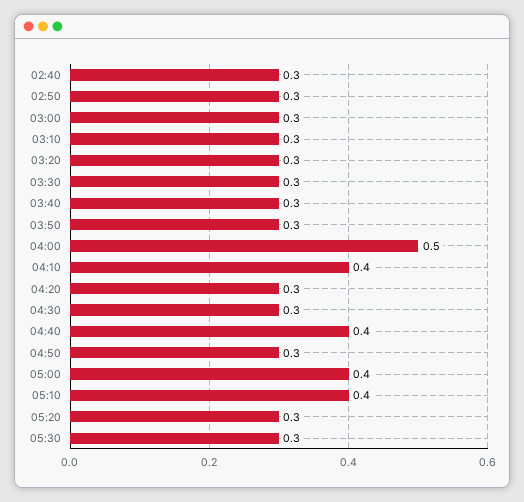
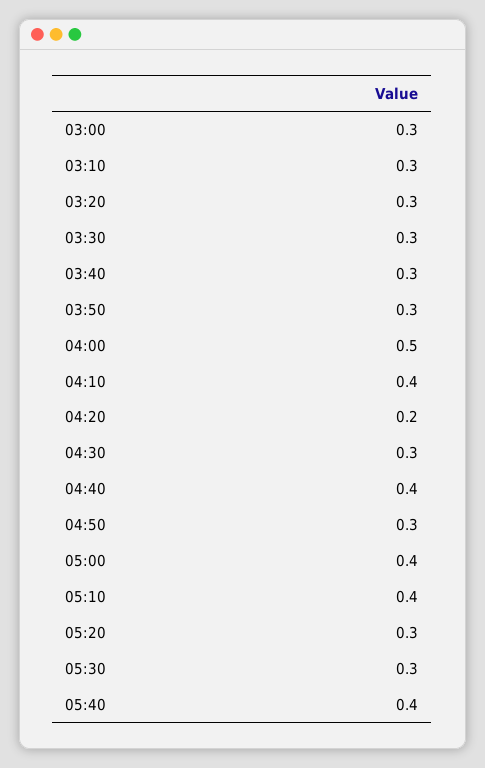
02:40: 0.3 -> none
02:50: 0.3 -> none
04:20: 0.3 -> 0.2
05:40: none -> 0.4

